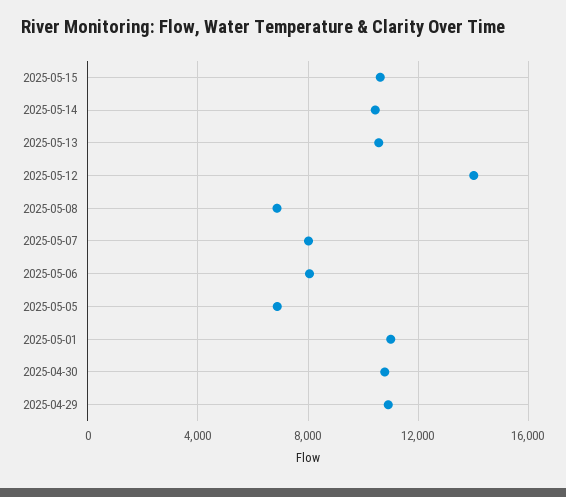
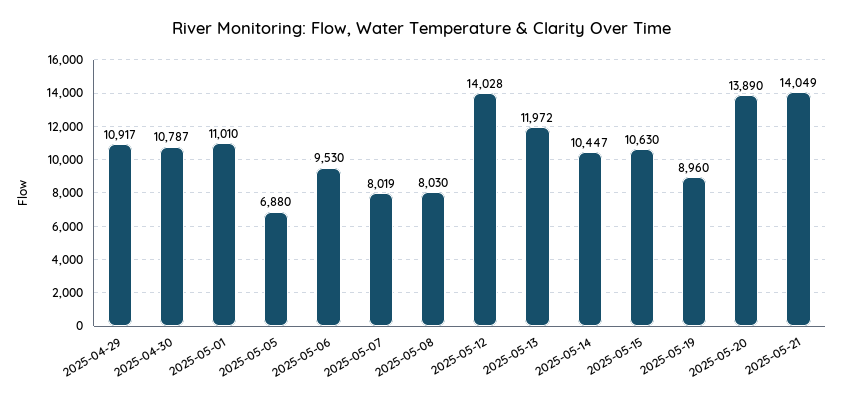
2025-05-13: 10500 -> 11972
2025-05-08: 7000 -> 8030
2025-05-06: 8000 -> 9530
2025-05-19: none -> 8960
2025-05-20: none -> 13890
2025-05-21: none -> 14049

